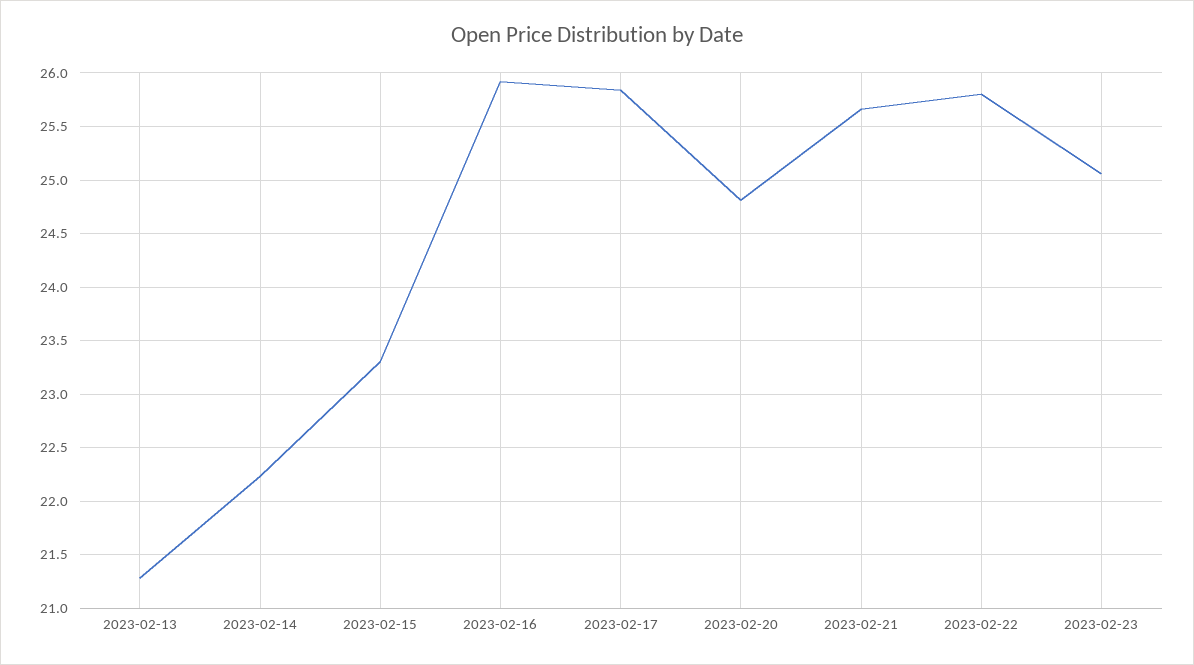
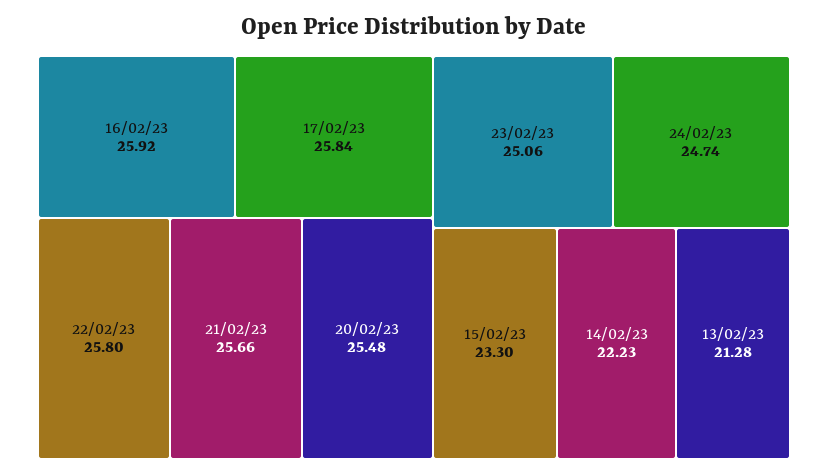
2023-02-20: 24.8 -> 25.48
24/02/23: none -> 24.74

